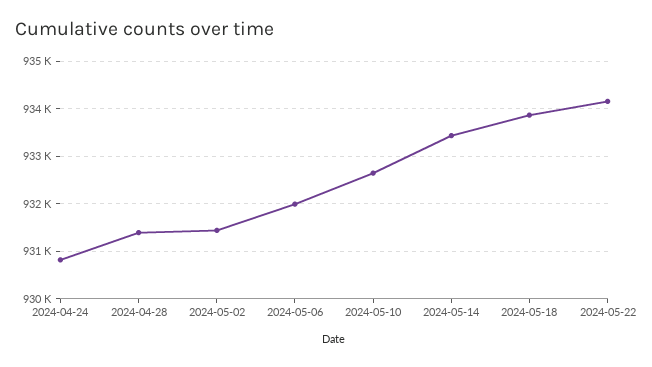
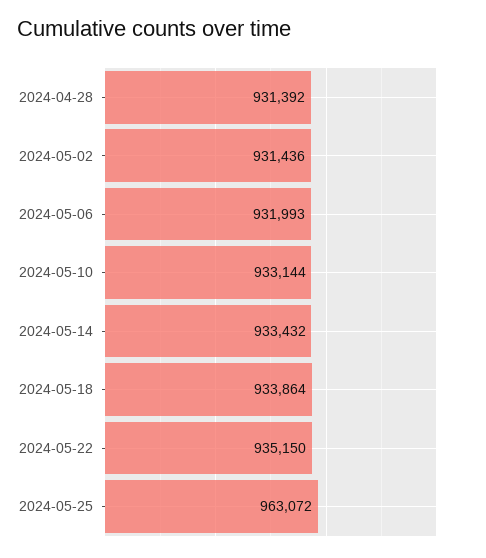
2024-04-24: 930800 -> none
2024-05-10: 932600 -> 933144
2024-05-22: 934200 -> 935150
2024-05-25: none -> 963072

